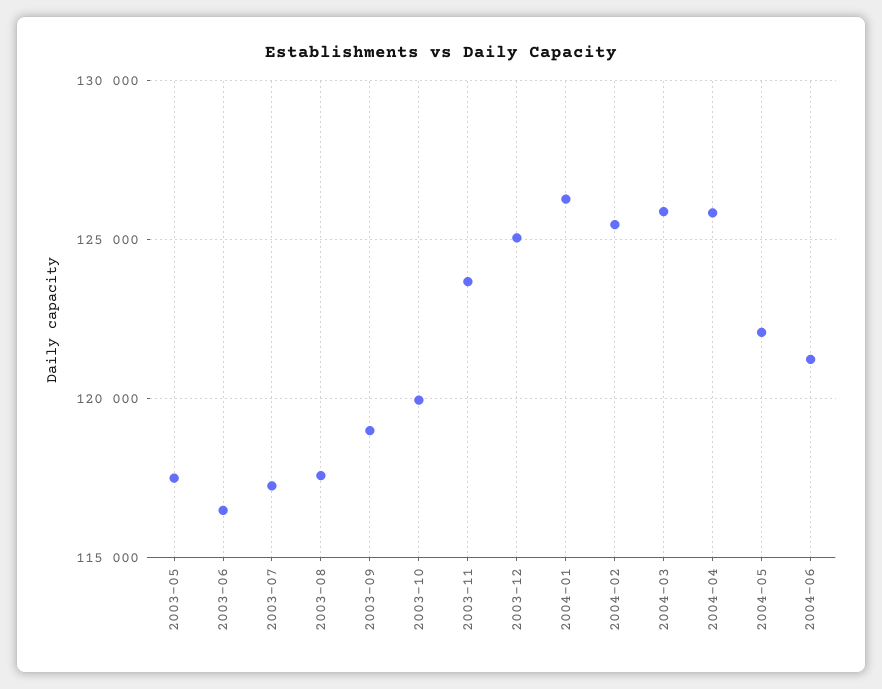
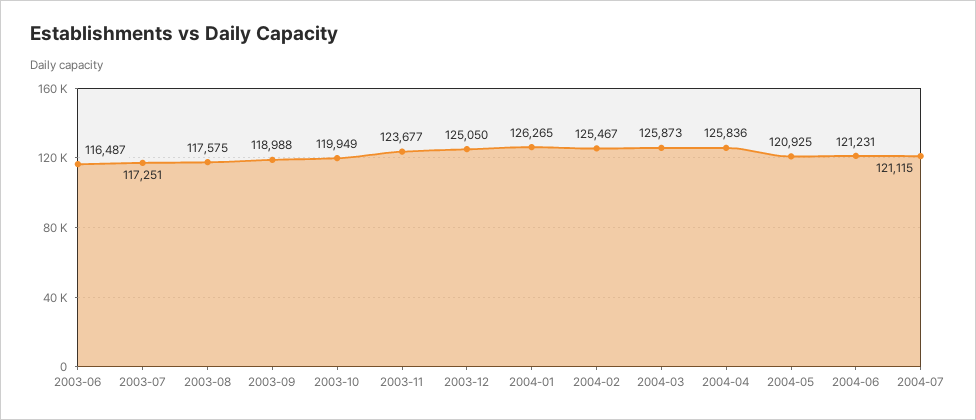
2003-05: 117500 -> none
2004-05: 122000 -> 120925
2004-07: none -> 121115

